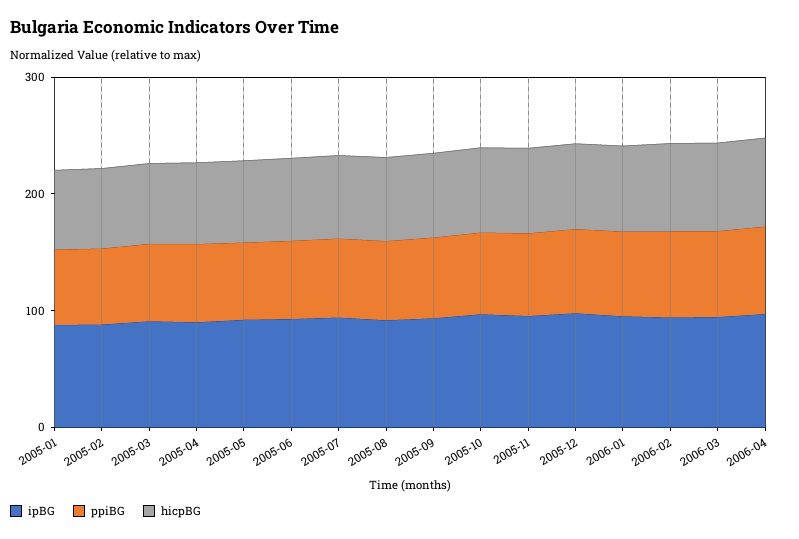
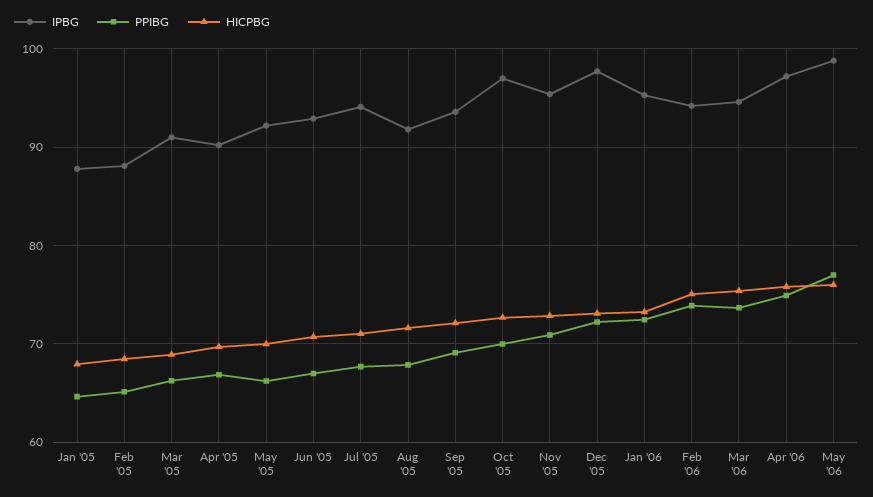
ipBG, May '06: none -> 99
ppiBG, May '06: none -> 77
hicpBG, May '06: none -> 76

